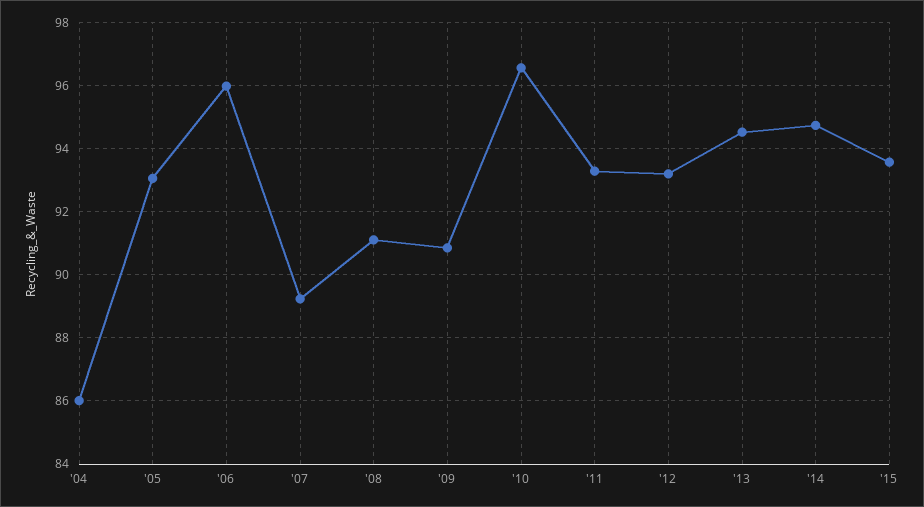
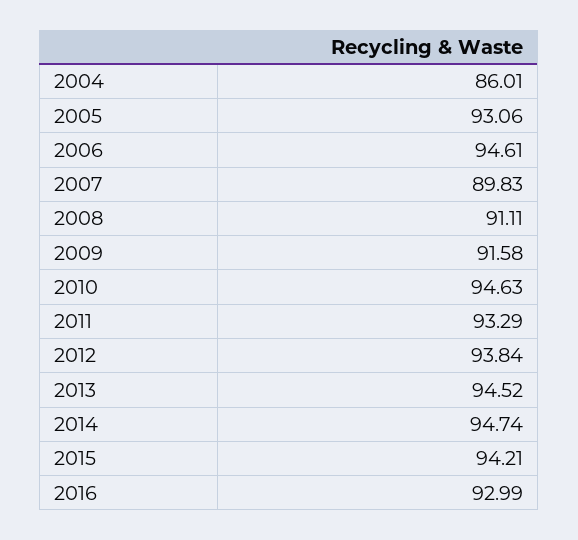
'06: 96 -> 94.61
'07: 89.2 -> 89.83
'09: 90.8 -> 91.58
'10: 96.6 -> 94.63
'12: 93.2 -> 93.84
'15: 93.6 -> 94.21
2016: none -> 92.99

